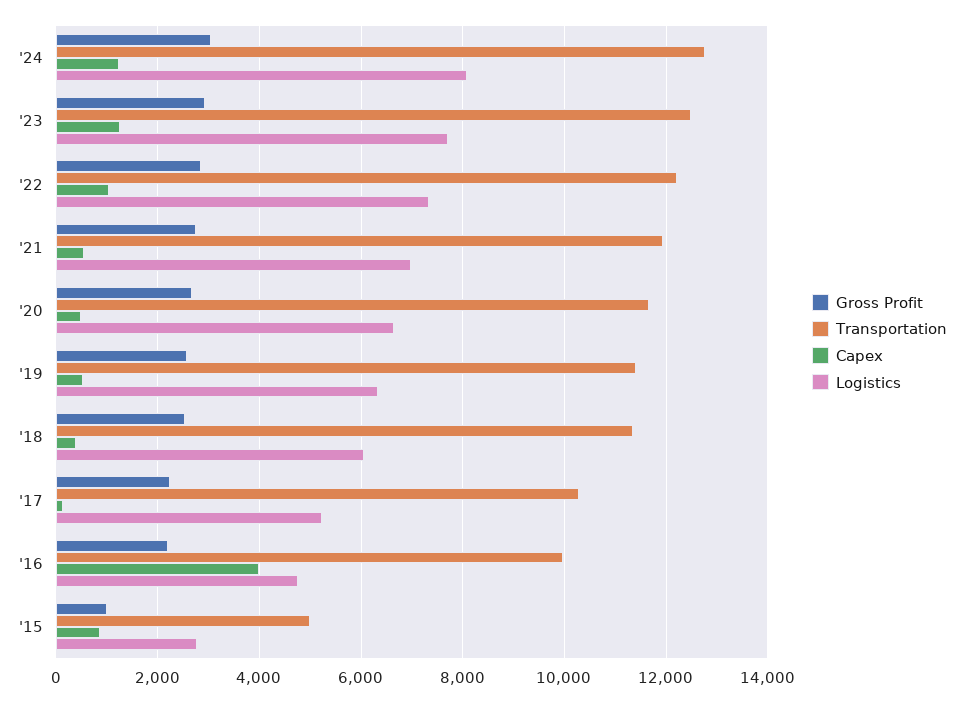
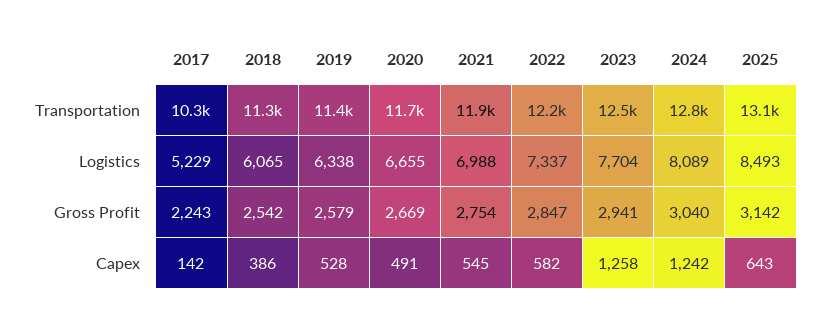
Capex, '22: 1000 -> 582
Gross Profit, '16: 2200 -> none
Transportation, '16: 10000 -> none
Capex, '16: 4000 -> none
Logistics, '16: 4800 -> none
Gross Profit, '15: 1000 -> none
Transportation, '15: 5000 -> none
Capex, '15: 800 -> none
Logistics, '15: 2800 -> none
Transportation, 2025: none -> 13100
Logistics, 2025: none -> 8493
Gross Profit, 2025: none -> 3142
Capex, 2025: none -> 643

